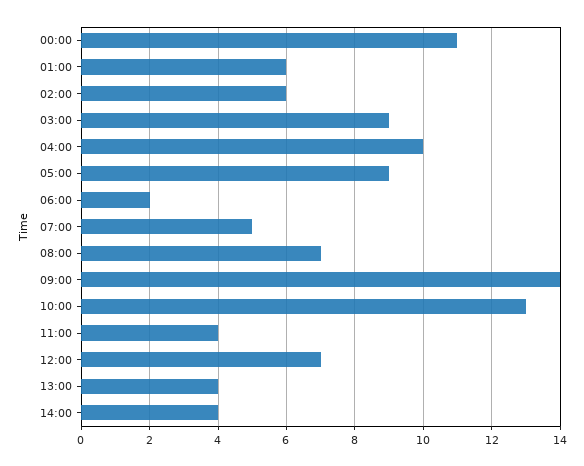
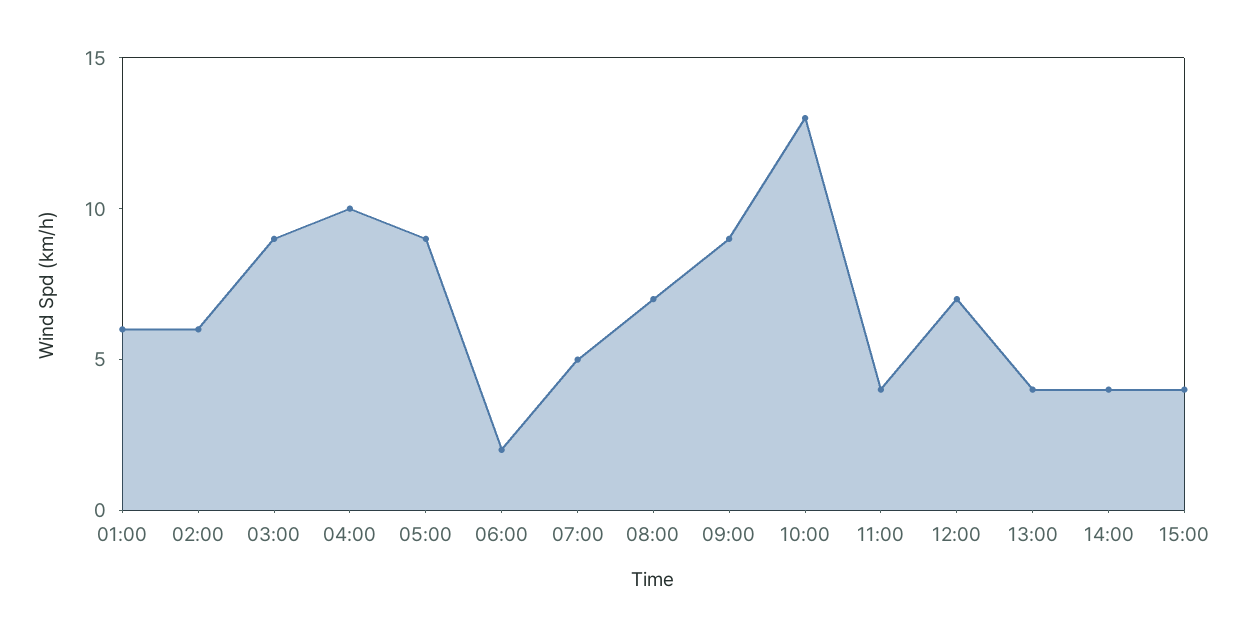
00:00: 11 -> none
09:00: 14 -> 9
15:00: none -> 4

